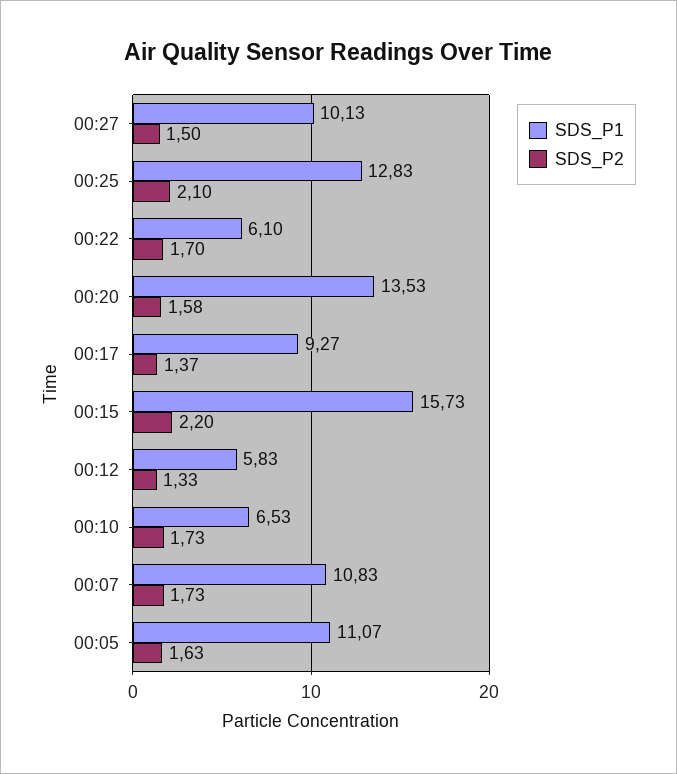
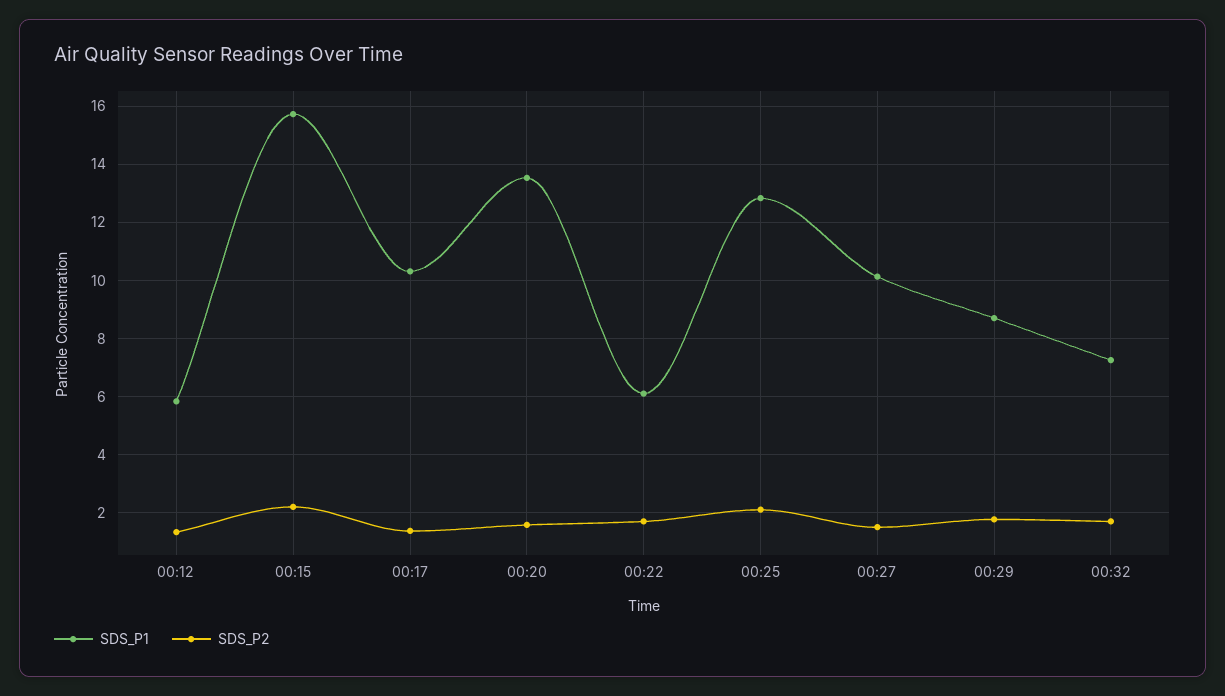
SDS_P1, 00:17: 9.27 -> 10.25
SDS_P1, 00:10: 6.53 -> none
SDS_P2, 00:10: 1.73 -> none
SDS_P1, 00:07: 10.83 -> none
SDS_P2, 00:07: 1.73 -> none
SDS_P1, 00:05: 11.07 -> none
SDS_P2, 00:05: 1.63 -> none
SDS_P1, 00:29: none -> 8.75
SDS_P2, 00:29: none -> 1.75
SDS_P1, 00:32: none -> 7.25
SDS_P2, 00:32: none -> 1.75

